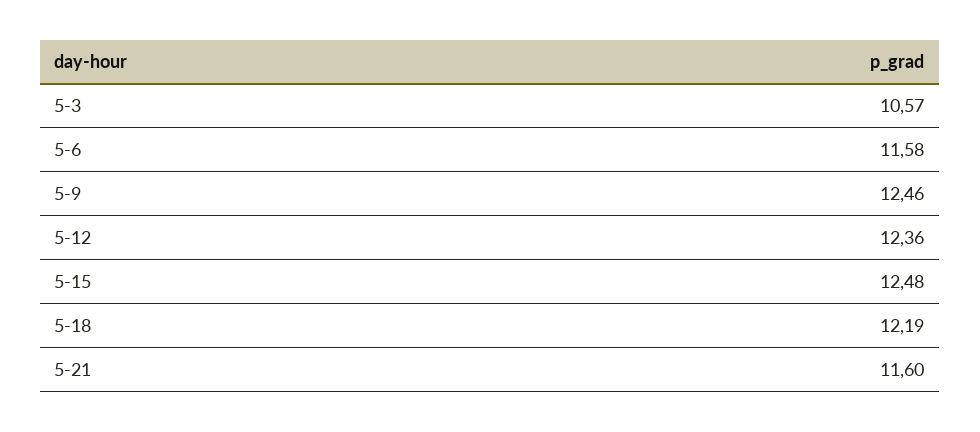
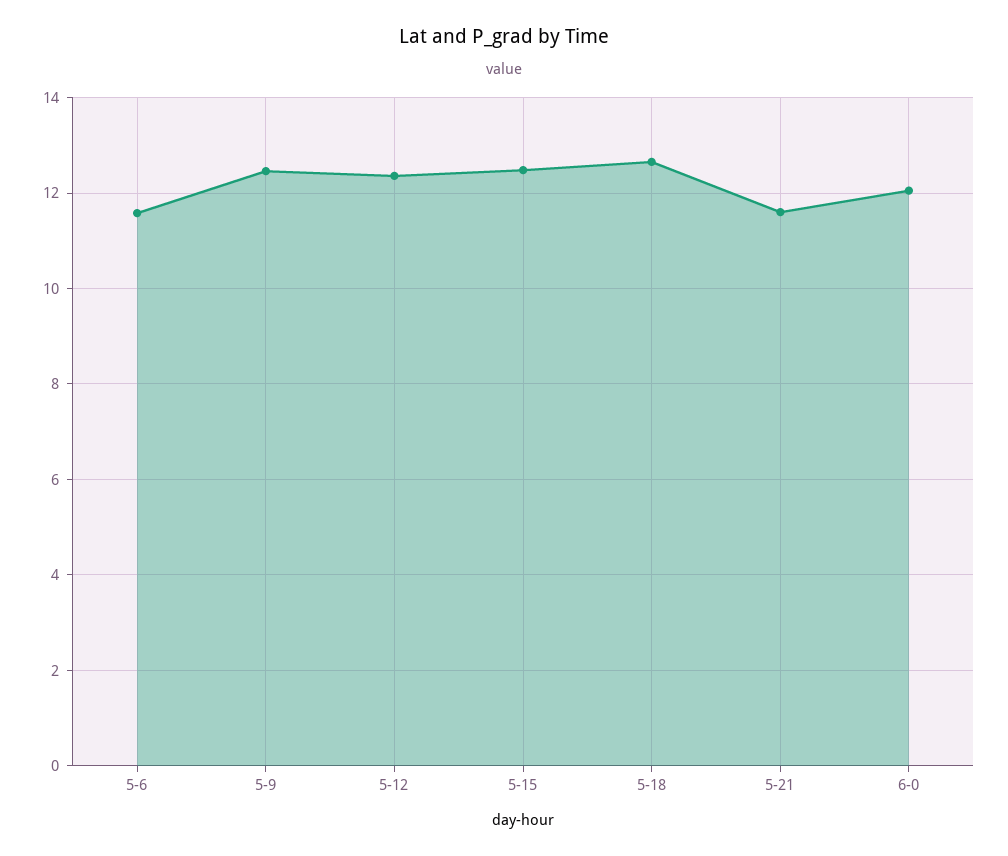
5-3: 10.57 -> none
5-18: 12.19 -> 12.6
6-0: none -> 12

